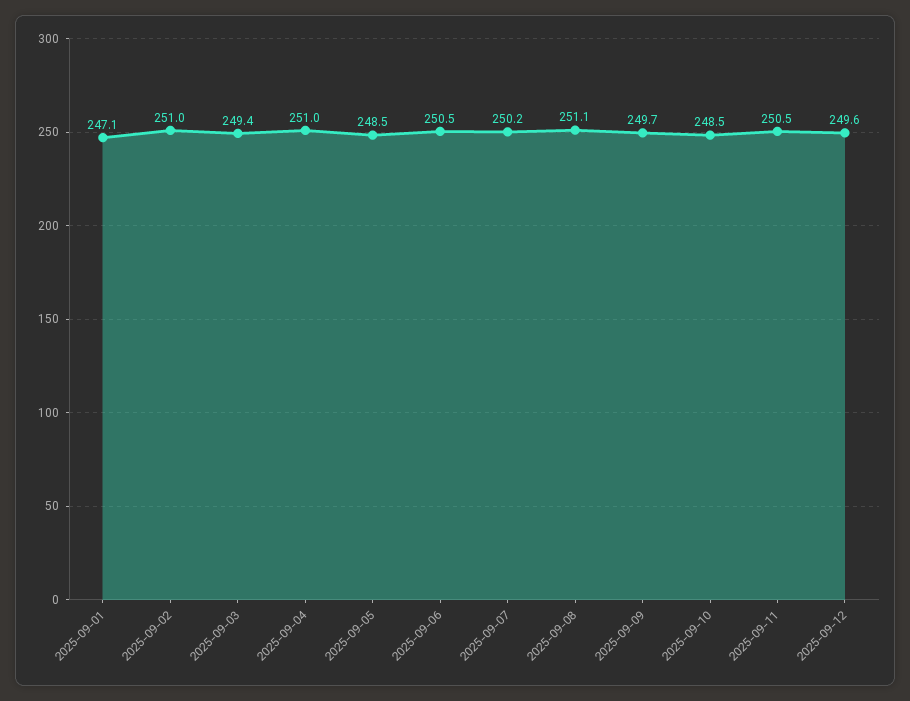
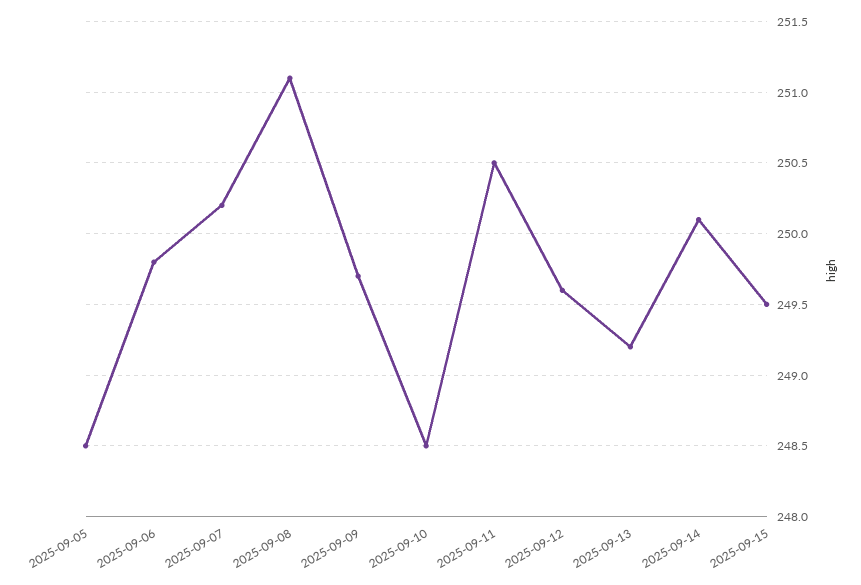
2025-09-01: 247.1 -> none
2025-09-02: 251 -> none
2025-09-03: 249.4 -> none
2025-09-04: 251 -> none
2025-09-06: 250.5 -> 249.8
2025-09-13: none -> 249.2
2025-09-14: none -> 250.1
2025-09-15: none -> 249.5

